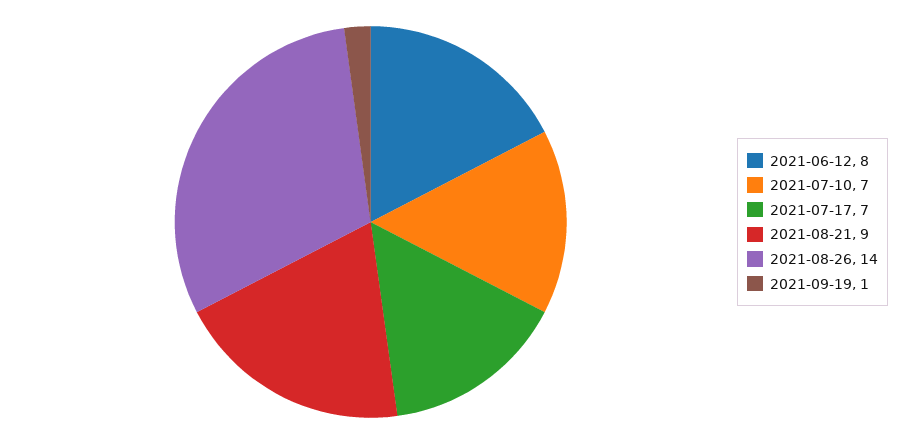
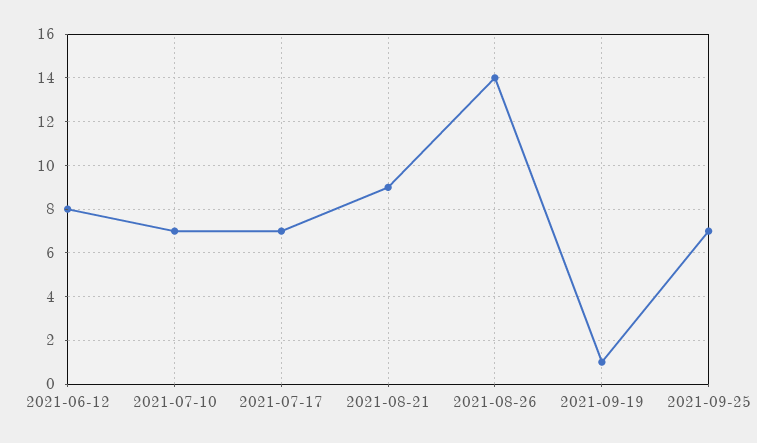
2021-09-25: none -> 7

